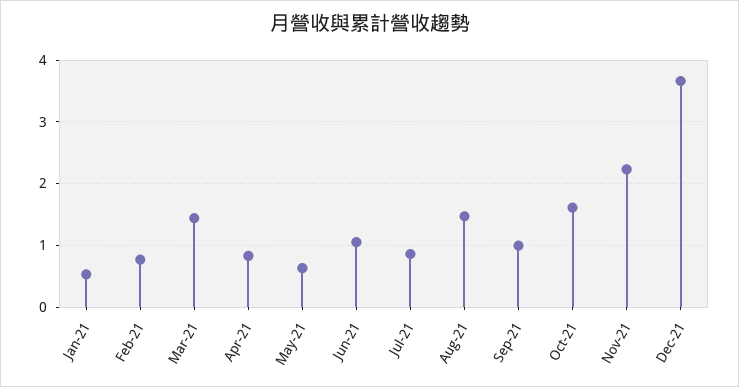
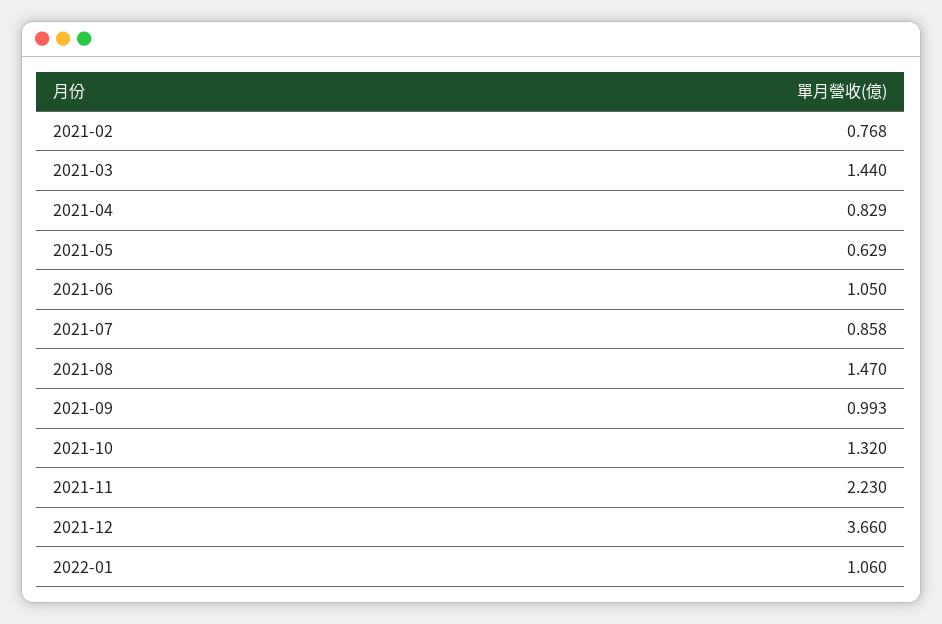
Jan-21: 0.5 -> none
Oct-21: 1.6 -> 1.32
2022-01: none -> 1.06

